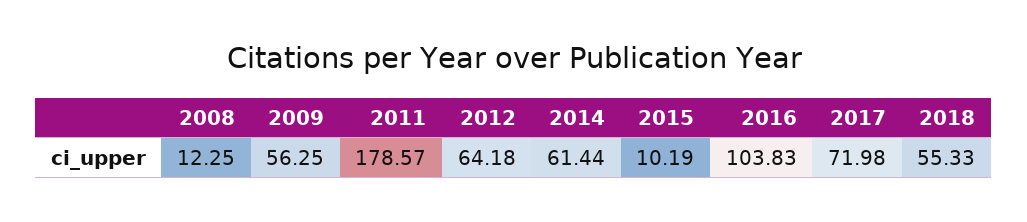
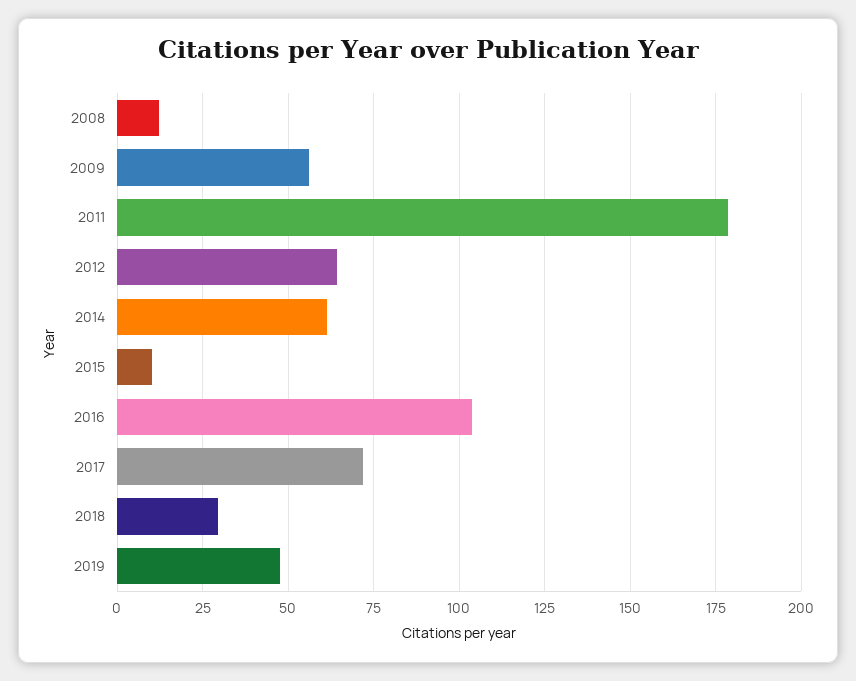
2018: 55.33 -> 30
2019: none -> 47.5

